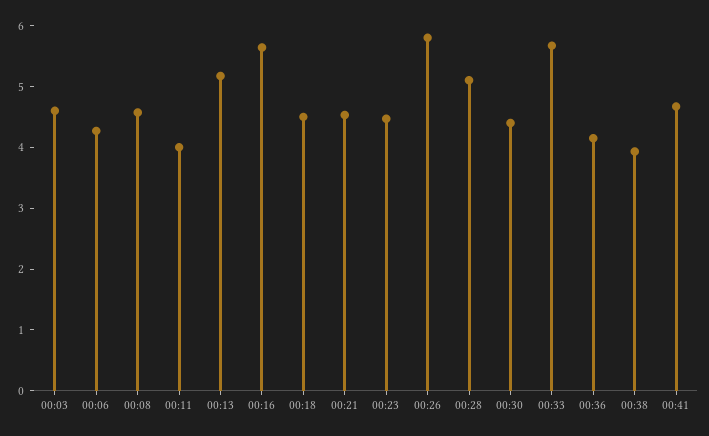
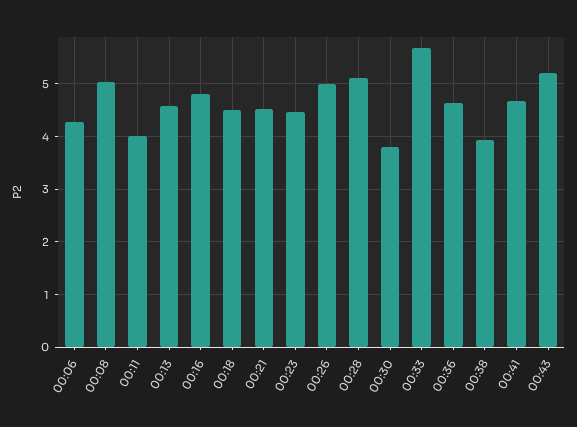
00:03: 4.6 -> none
00:08: 4.6 -> 5
00:13: 5.2 -> 4.6
00:16: 5.6 -> 4.8
00:26: 5.8 -> 5
00:30: 4.4 -> 3.8
00:36: 4.2 -> 4.6
00:43: none -> 5.2

